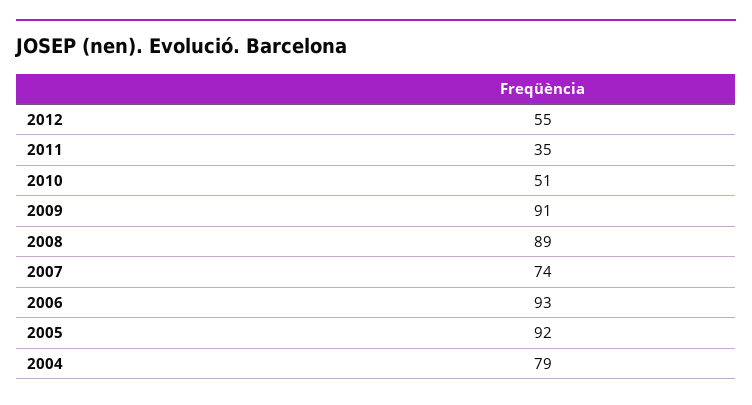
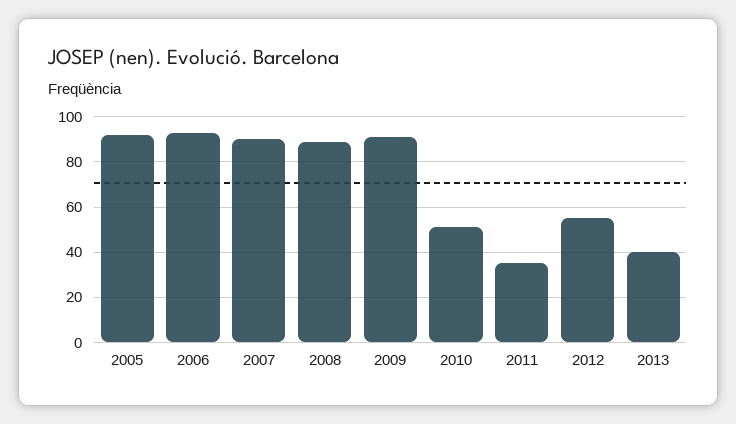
2007: 74 -> 90
2004: 79 -> none
2013: none -> 40

